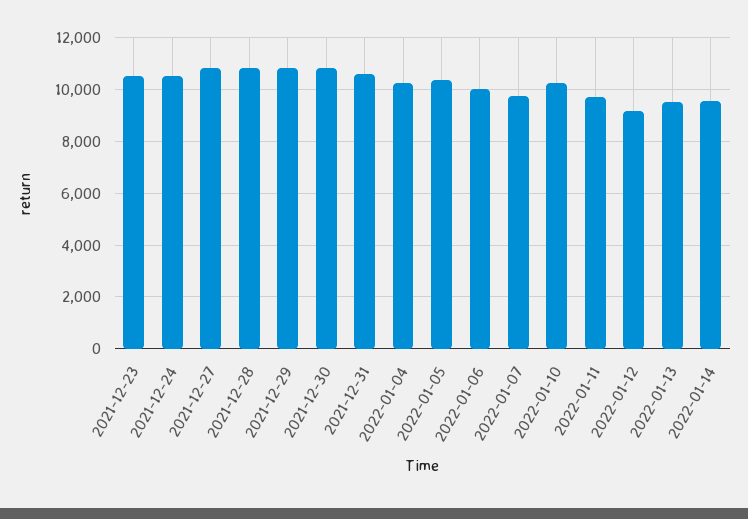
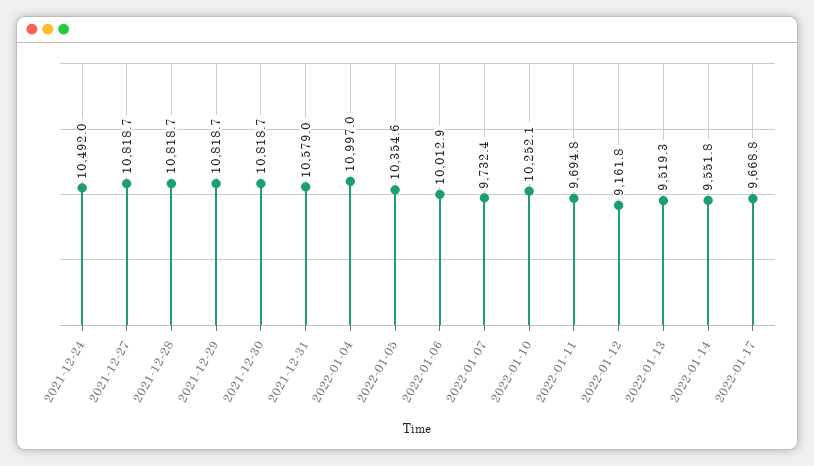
2021-12-23: 10500 -> none
2022-01-04: 10250 -> 10997
2022-01-17: none -> 9668.8

